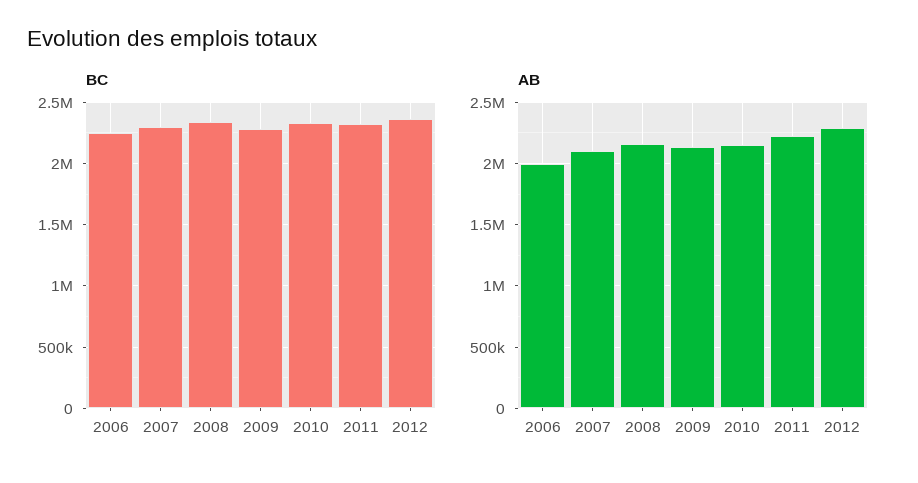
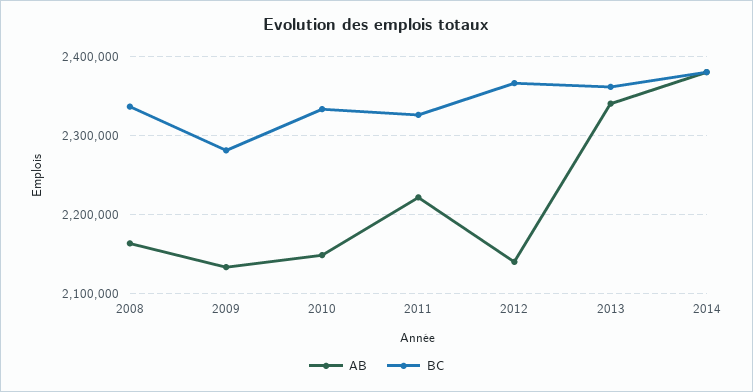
BC, 2006: 2250000 -> none
BC, 2007: 2300000 -> none
AB, 2006: 2000000 -> none
AB, 2007: 2100000 -> none
AB, 2012: 2300000 -> 2140000
AB, 2013: none -> 2340000
BC, 2013: none -> 2360000
AB, 2014: none -> 2380000
BC, 2014: none -> 2380000

